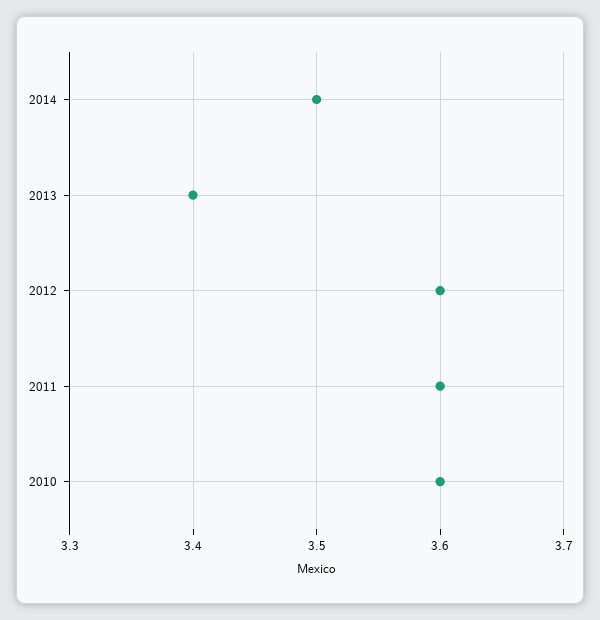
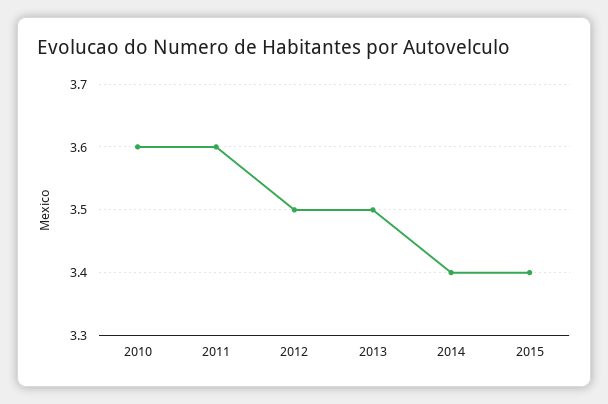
2014: 3.5 -> 3.4
2013: 3.4 -> 3.5
2012: 3.6 -> 3.5
2015: none -> 3.4

